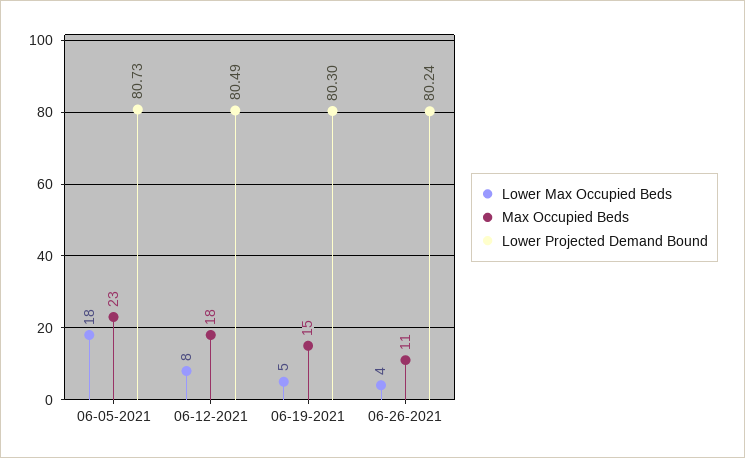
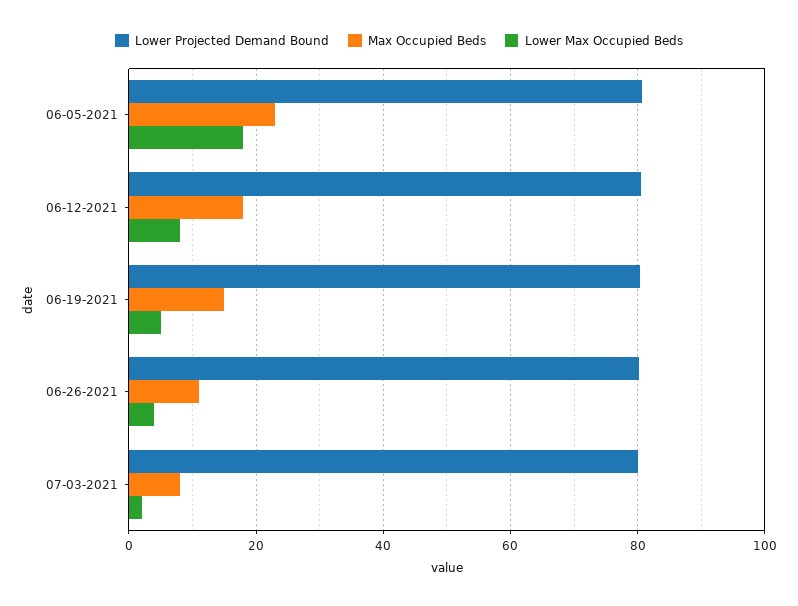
Lower Projected Demand Bound, 07-03-2021: none -> 80
Max Occupied Beds, 07-03-2021: none -> 8
Lower Max Occupied Beds, 07-03-2021: none -> 2

